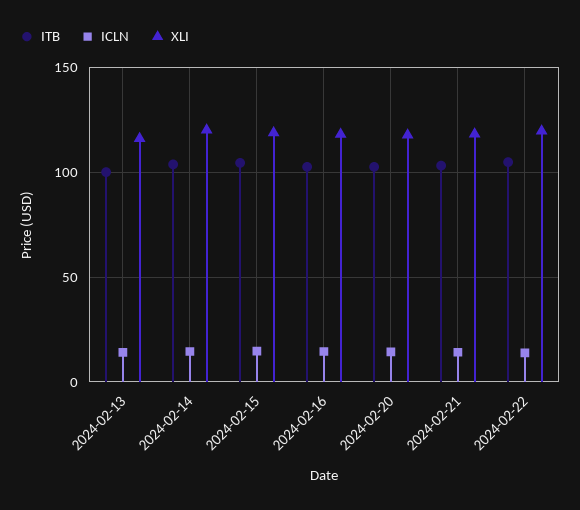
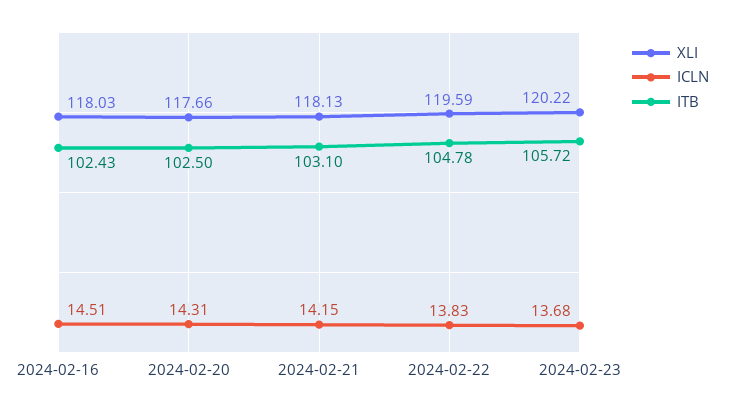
ITB, 2024-02-13: 100 -> none
ICLN, 2024-02-13: 15 -> none
XLI, 2024-02-13: 115 -> none
ITB, 2024-02-14: 105 -> none
ICLN, 2024-02-14: 15 -> none
XLI, 2024-02-14: 120 -> none
ITB, 2024-02-15: 105 -> none
ICLN, 2024-02-15: 15 -> none
XLI, 2024-02-15: 120 -> none
XLI, 2024-02-23: none -> 120.22
ICLN, 2024-02-23: none -> 13.68
ITB, 2024-02-23: none -> 105.72

